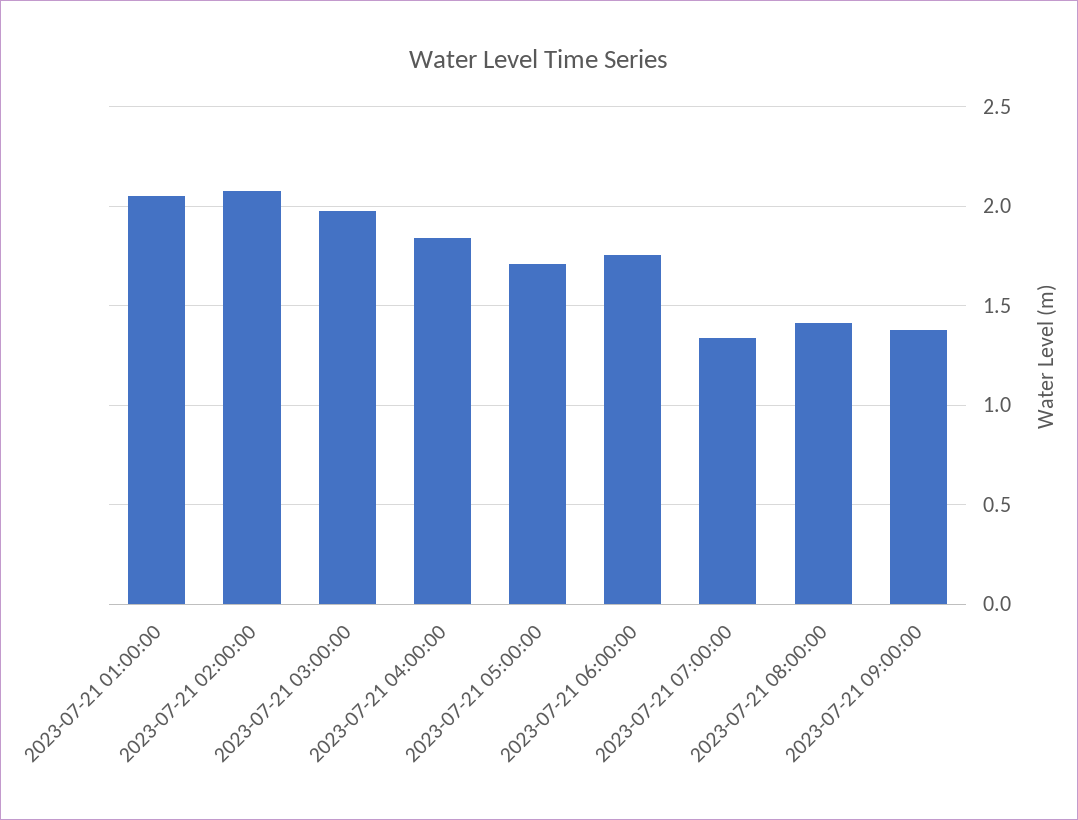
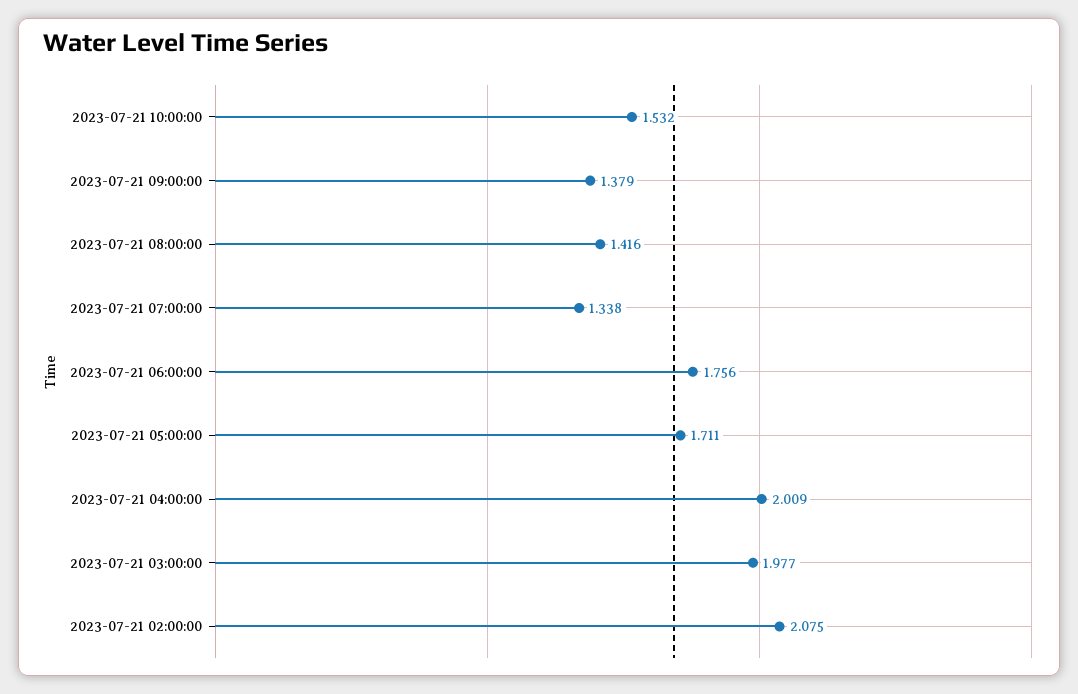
2023-07-21 01:00:00: 2.05 -> none
2023-07-21 04:00:00: 1.85 -> 2.009
2023-07-21 10:00:00: none -> 1.532

